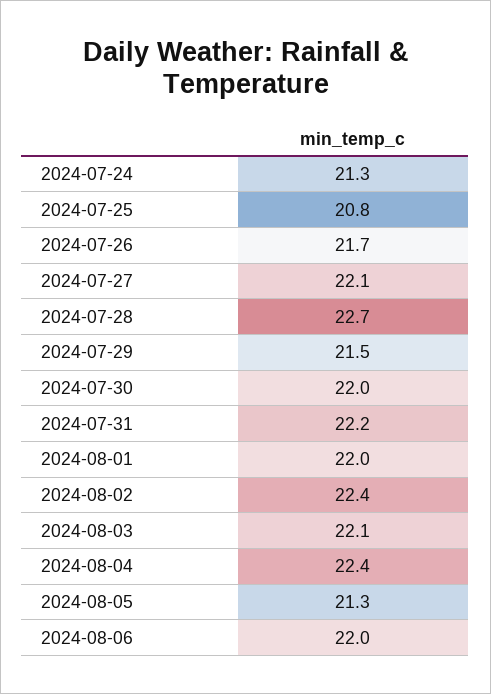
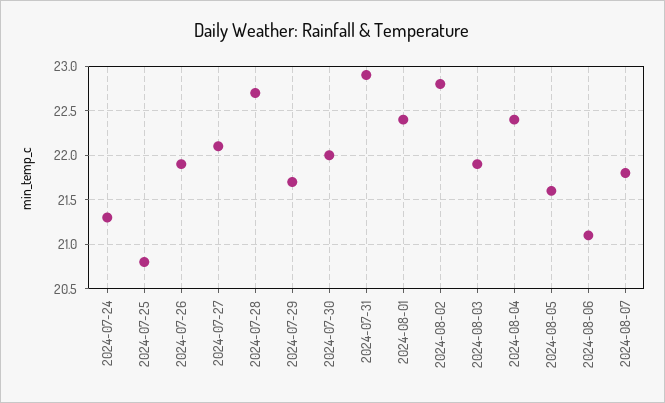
2024-07-26: 21.7 -> 21.9
2024-07-29: 21.5 -> 21.7
2024-07-31: 22.2 -> 22.9
2024-08-01: 22 -> 22.4
2024-08-02: 22.4 -> 22.8
2024-08-03: 22.1 -> 21.9
2024-08-05: 21.3 -> 21.6
2024-08-06: 22 -> 21.1
2024-08-07: none -> 21.8

